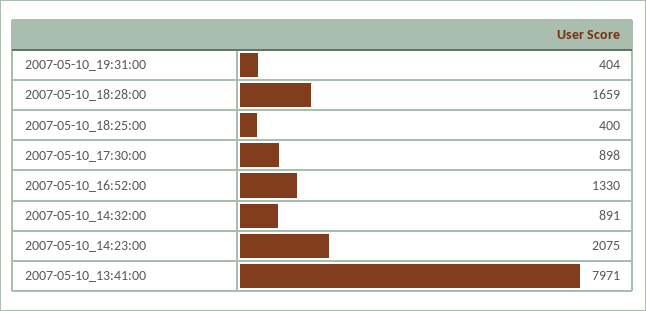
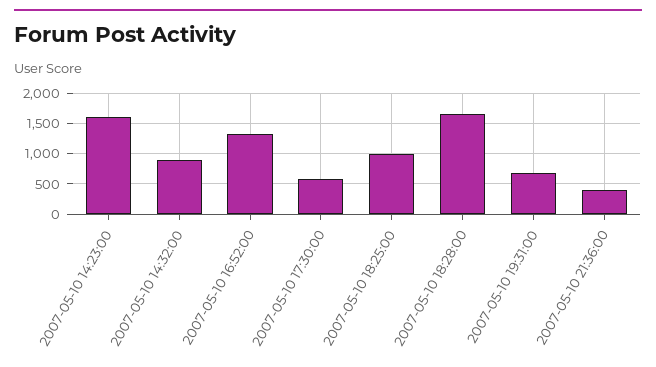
2007-05-10_19:31:00: 404 -> 700
2007-05-10_18:25:00: 400 -> 1000
2007-05-10_17:30:00: 898 -> 600
2007-05-10_14:23:00: 2075 -> 1600
2007-05-10_13:41:00: 7971 -> none
2007-05-10 21:36:00: none -> 400

